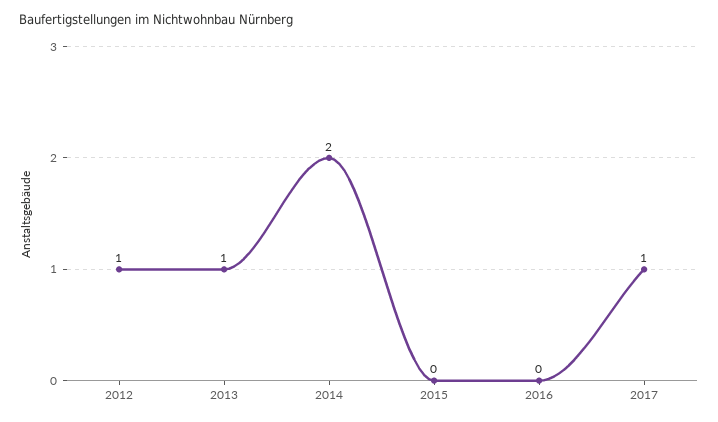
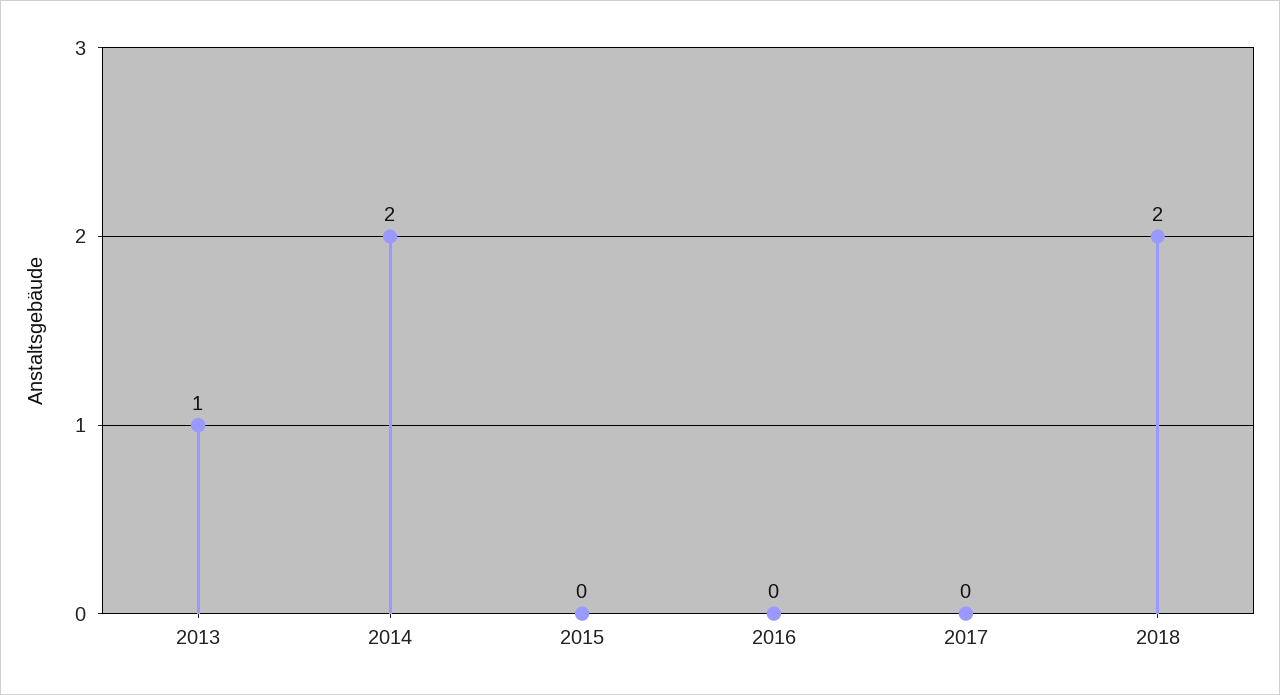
2012: 1 -> none
2017: 1 -> 0
2018: none -> 2

